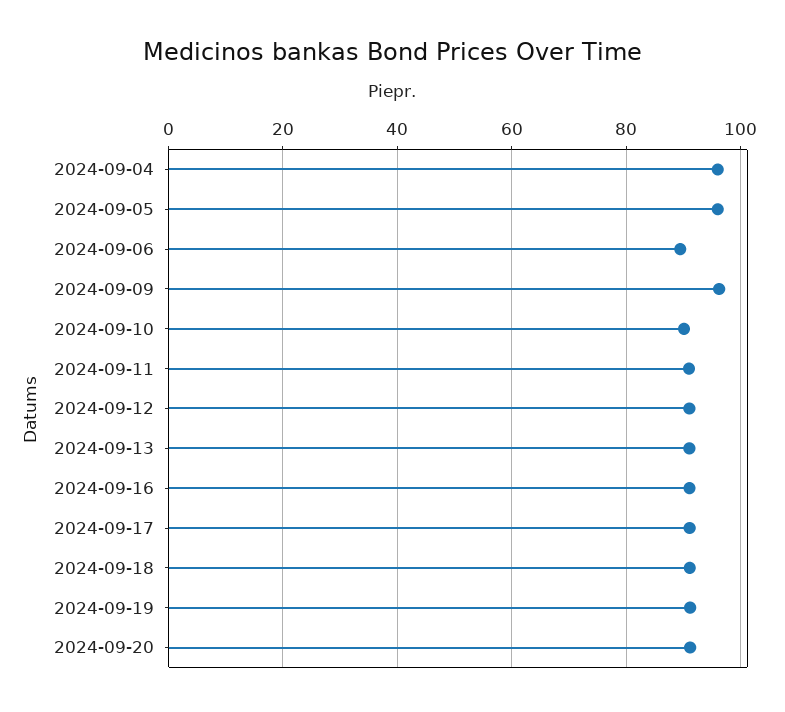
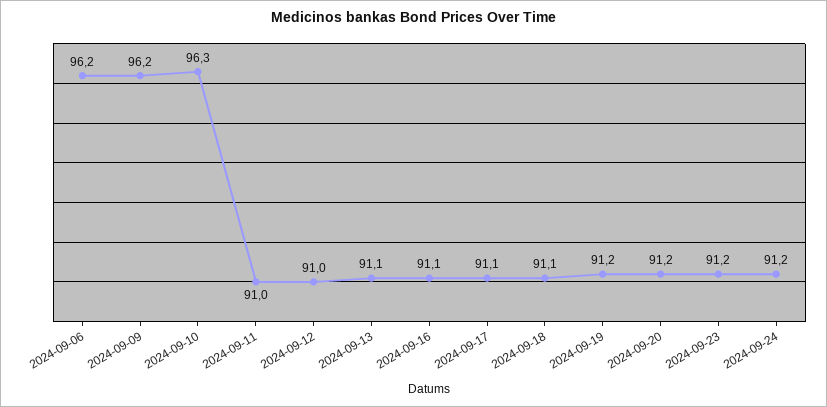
2024-09-04: 96 -> none
2024-09-05: 96 -> none
2024-09-06: 90 -> 96.2
2024-09-10: 90 -> 96.3
2024-09-23: none -> 91.2
2024-09-24: none -> 91.2

